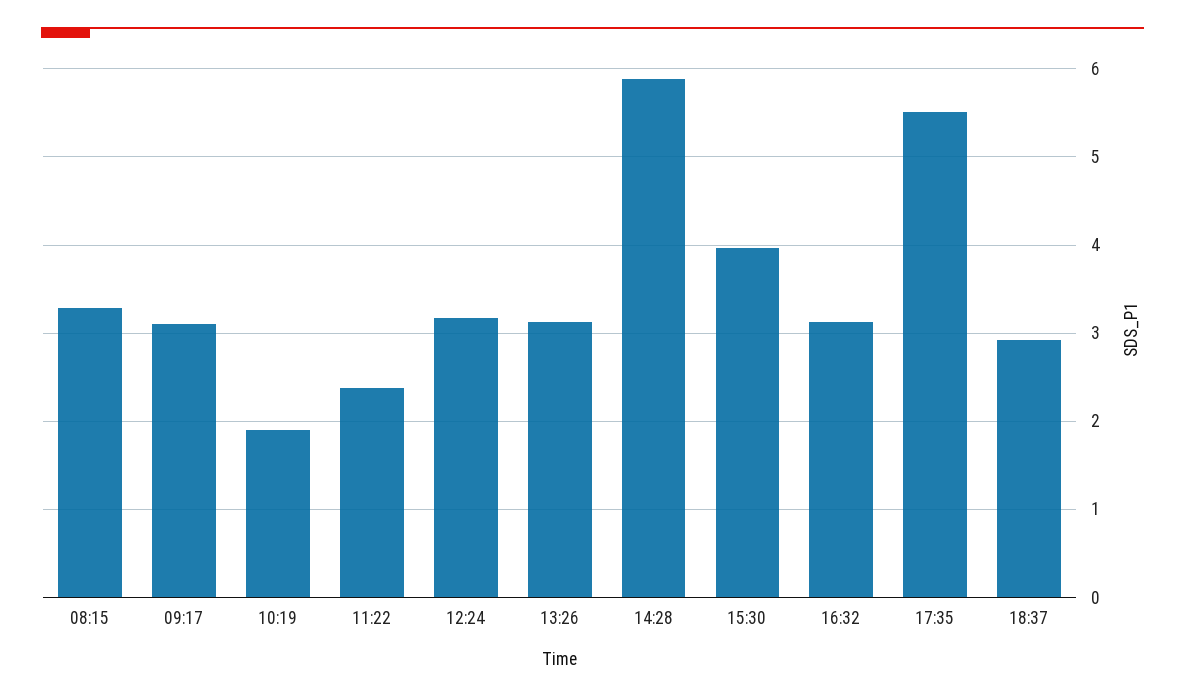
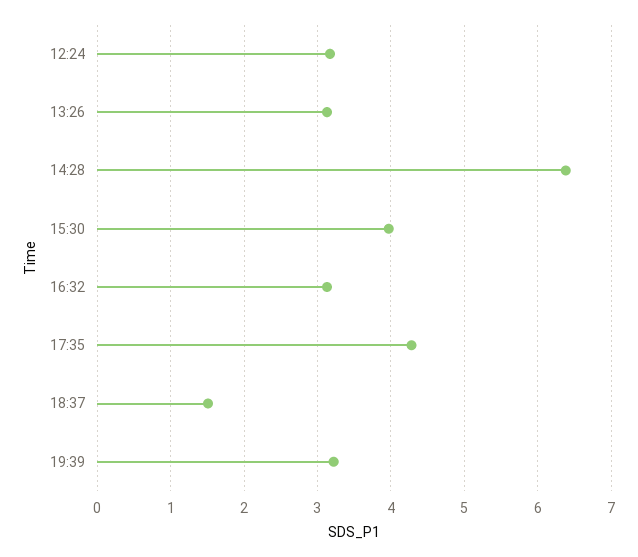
08:15: 3.3 -> none
09:17: 3.1 -> none
10:19: 1.9 -> none
11:22: 2.4 -> none
14:28: 5.9 -> 6.4
17:35: 5.5 -> 4.3
18:37: 2.9 -> 1.5
19:39: none -> 3.2

